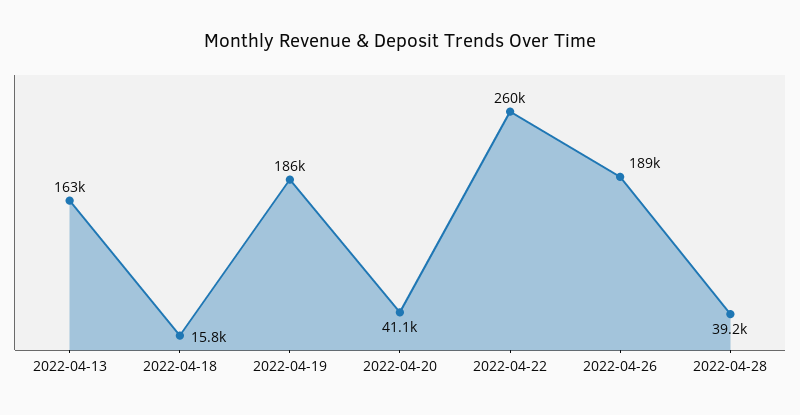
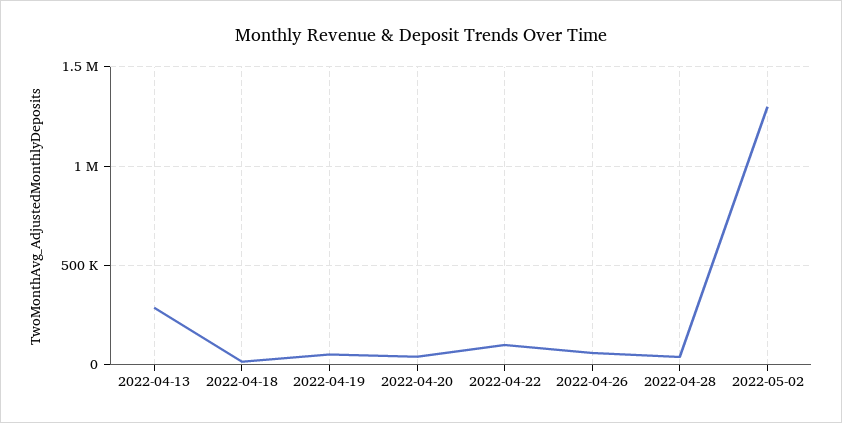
2022-04-13: 163000 -> 300000
2022-04-19: 186000 -> 50000
2022-04-22: 260000 -> 100000
2022-04-26: 189000 -> 50000
2022-05-02: none -> 1300000

